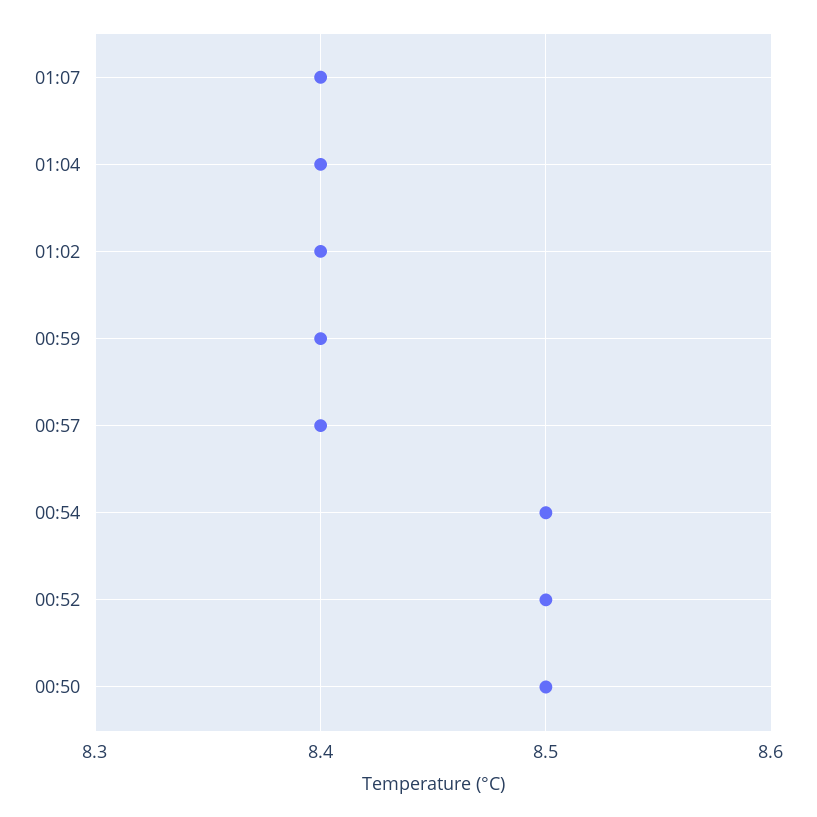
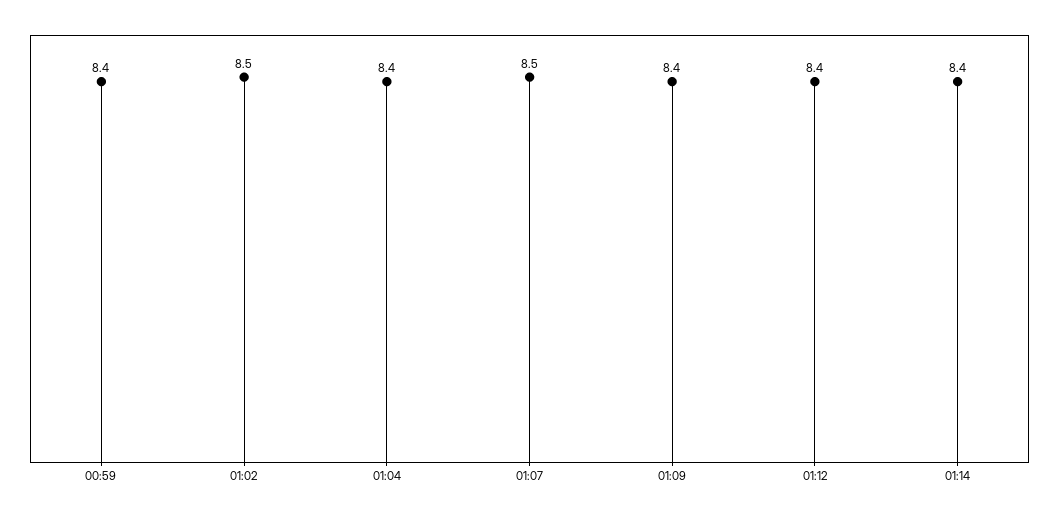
01:07: 8.4 -> 8.5
01:02: 8.4 -> 8.5
00:57: 8.4 -> none
00:54: 8.5 -> none
00:52: 8.5 -> none
00:50: 8.5 -> none
01:09: none -> 8.4
01:12: none -> 8.4
01:14: none -> 8.4

